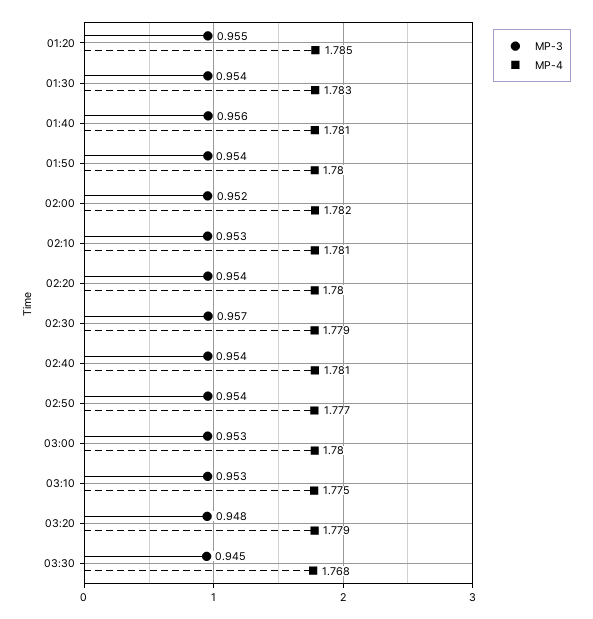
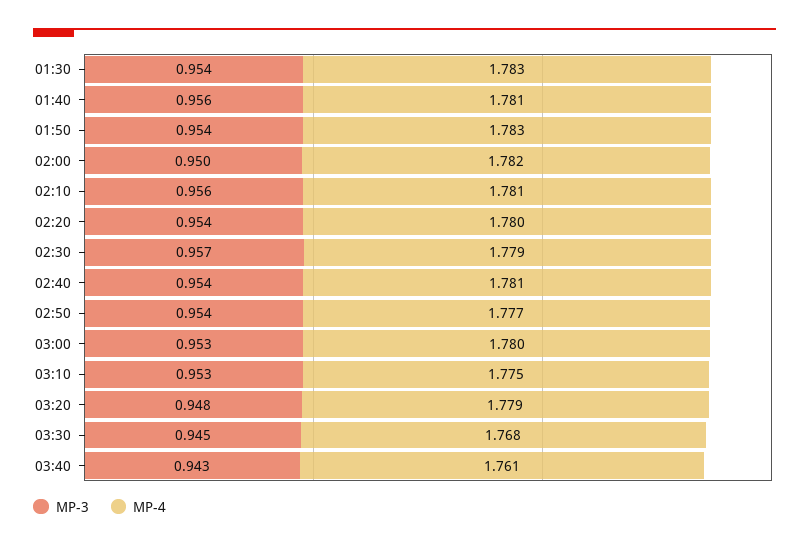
MP-3, 01:20: 0.955 -> none
MP-4, 01:20: 1.785 -> none
MP-4, 01:50: 1.78 -> 1.783
MP-3, 02:00: 0.952 -> 0.95
MP-3, 02:10: 0.953 -> 0.956
MP-3, 03:40: none -> 0.943
MP-4, 03:40: none -> 1.761

